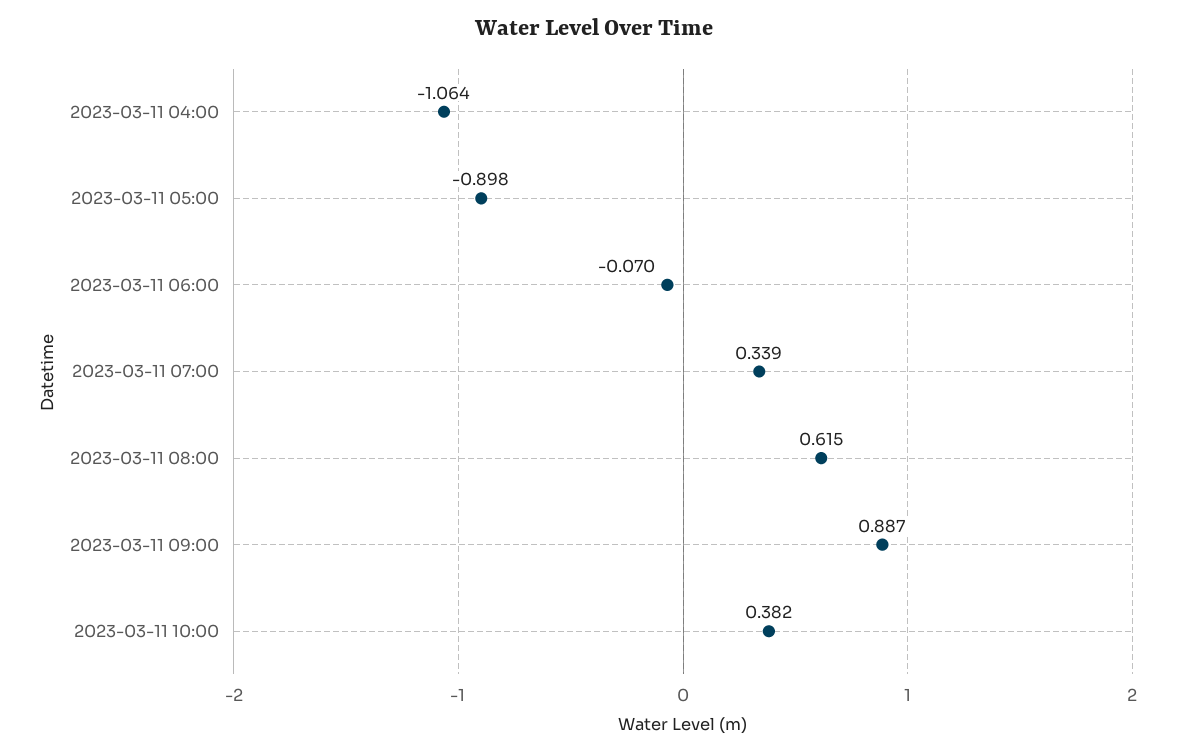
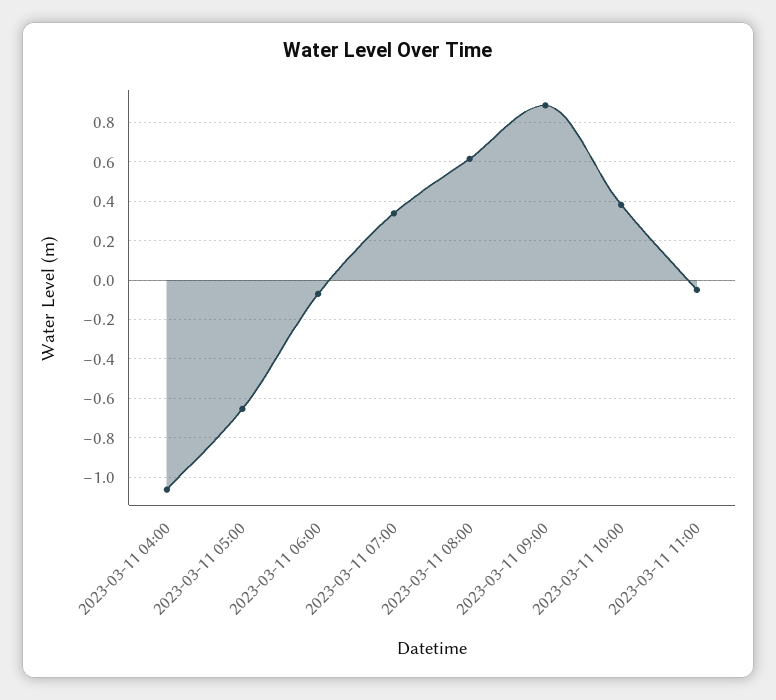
2023-03-11 05:00: -0.898 -> -0.65
2023-03-11 11:00: none -> -0.05

